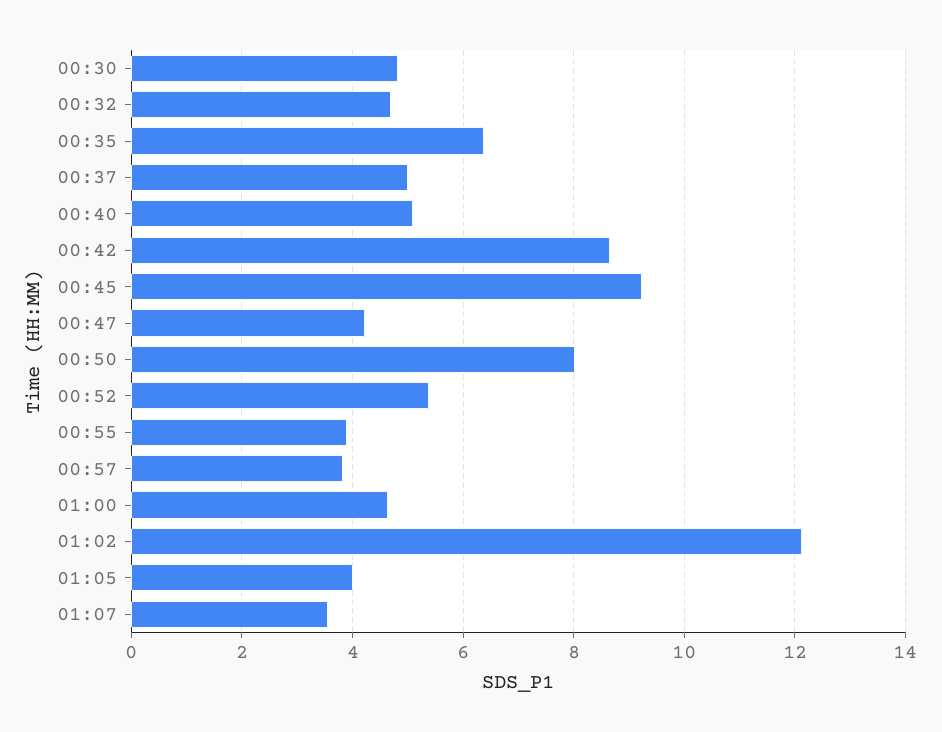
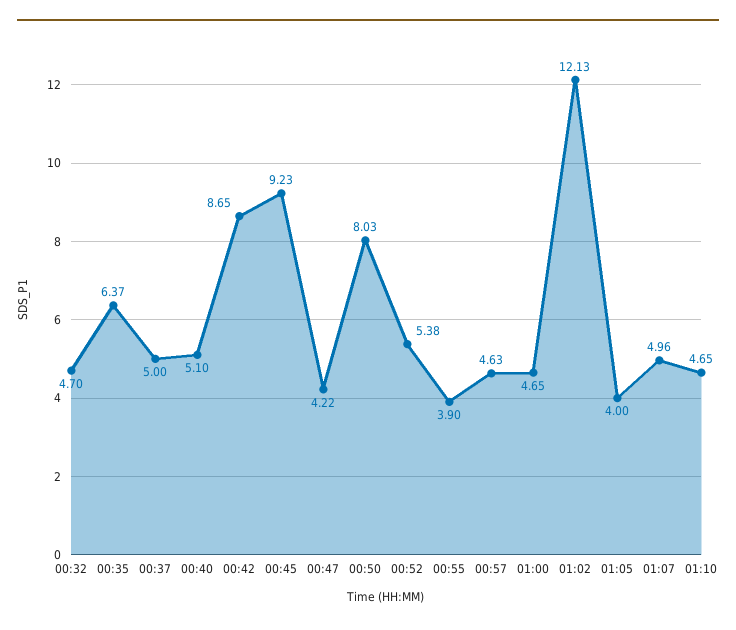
00:30: 4.8 -> none
00:57: 3.8 -> 4.63
01:07: 3.6 -> 4.96
01:10: none -> 4.65

